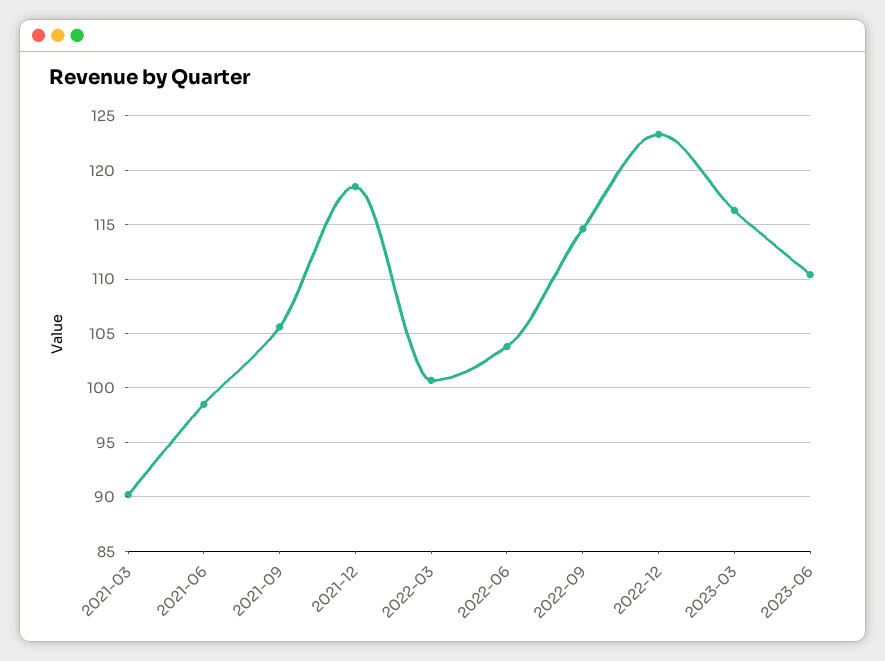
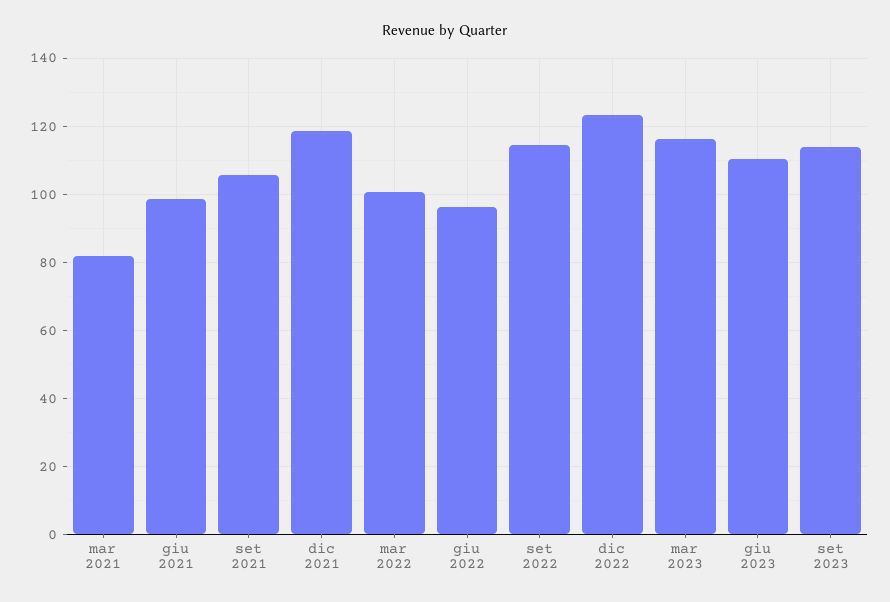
2021-03: 90 -> 82
2022-06: 104 -> 96
set 2023: none -> 114

